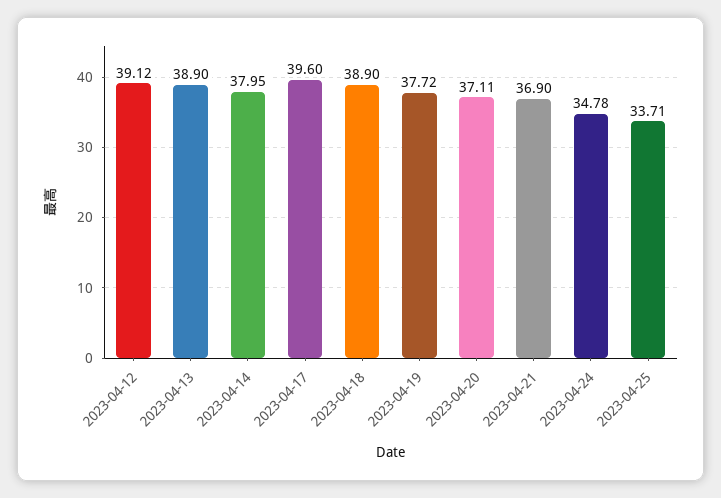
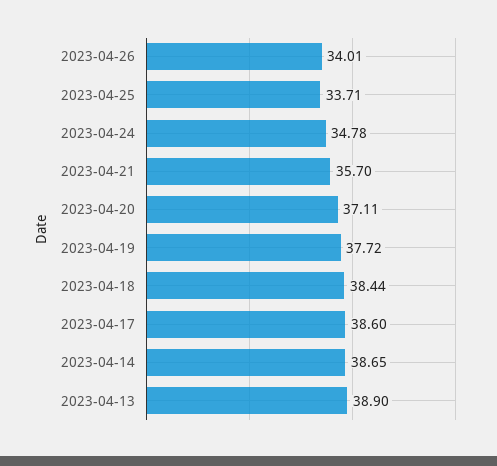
2023-04-12: 39.12 -> none
2023-04-14: 37.95 -> 38.65
2023-04-17: 39.6 -> 38.6
2023-04-18: 38.9 -> 38.44
2023-04-21: 36.9 -> 35.7
2023-04-26: none -> 34.01

